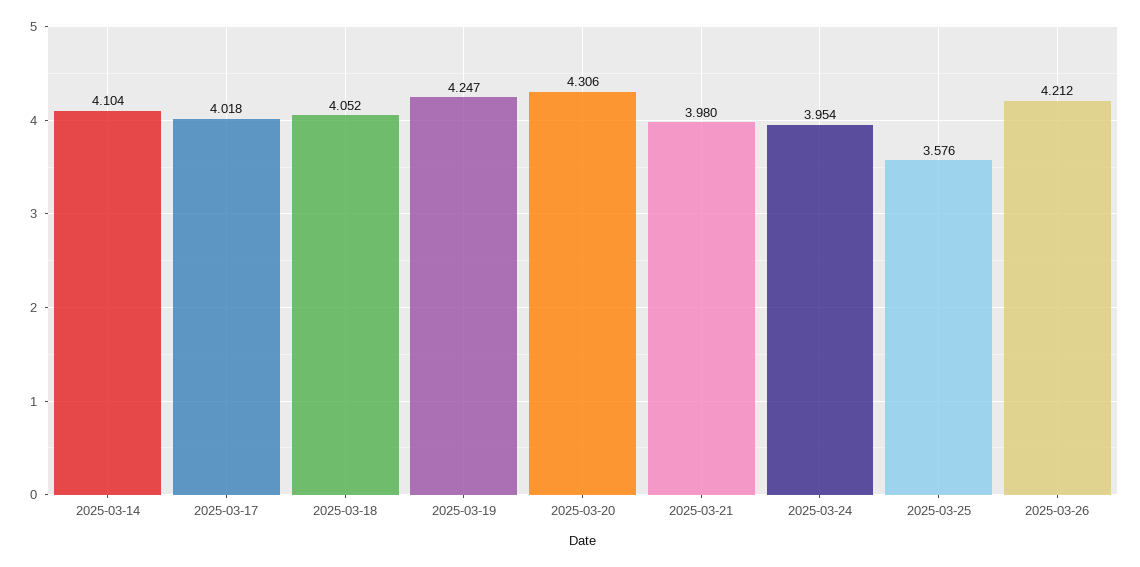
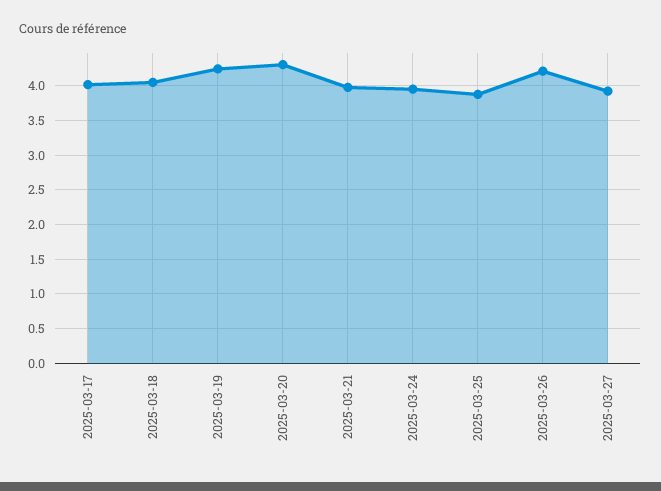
2025-03-14: 4.104 -> none
2025-03-25: 3.576 -> 3.9
2025-03-27: none -> 3.9

